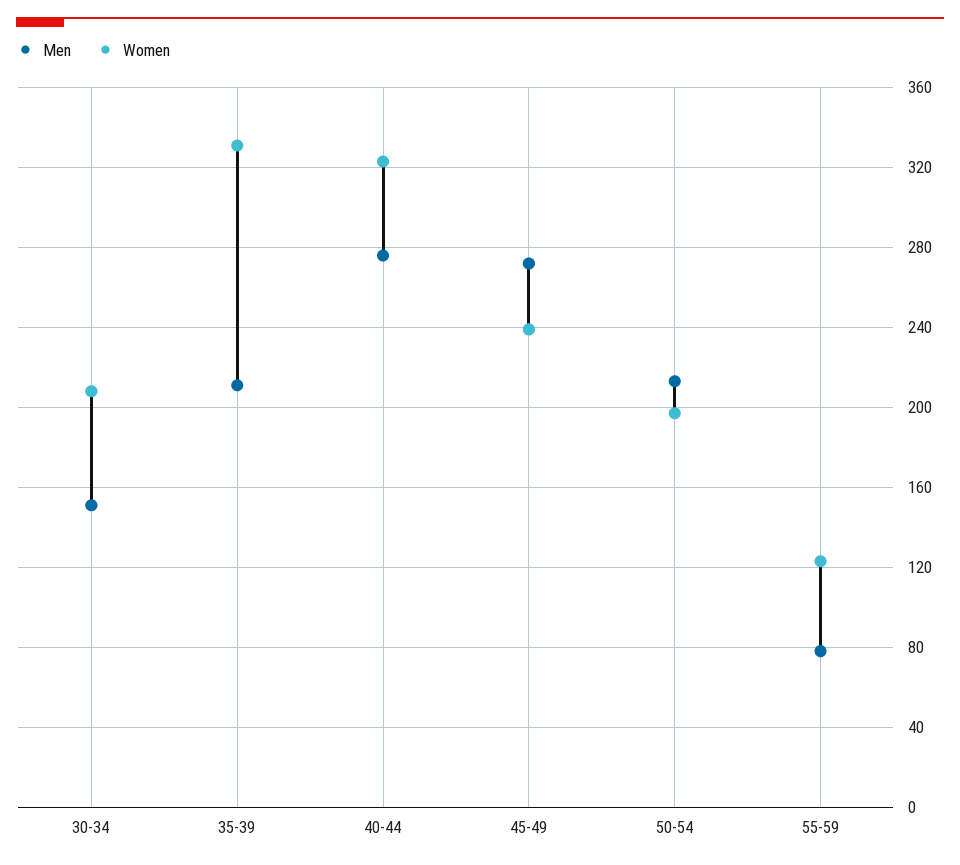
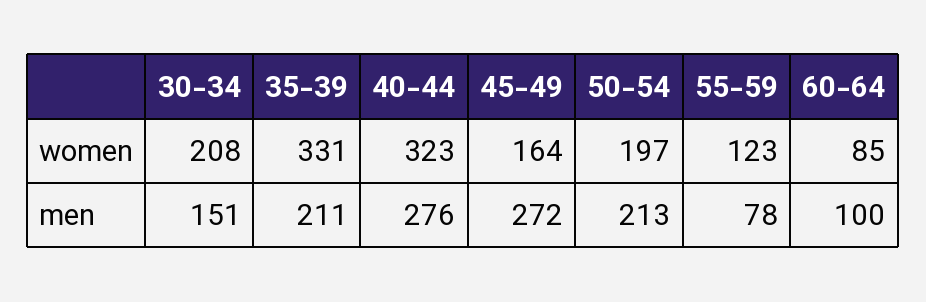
Women, 45-49: 240 -> 164
Women, 60-64: none -> 85
Men, 60-64: none -> 100

